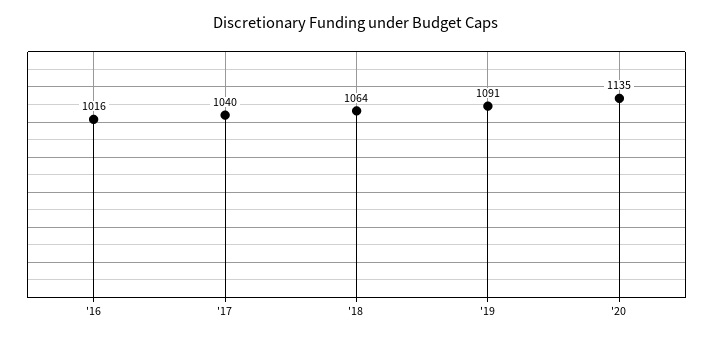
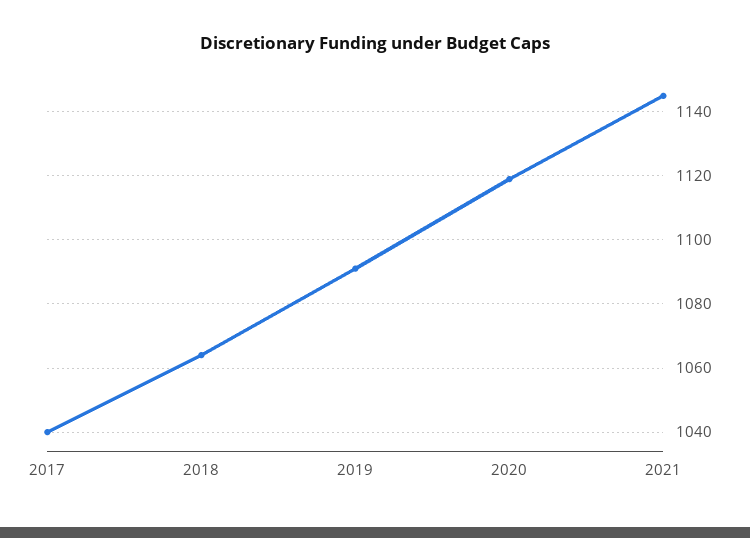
'16: 1016 -> none
'20: 1135 -> 1120
2021: none -> 1145

